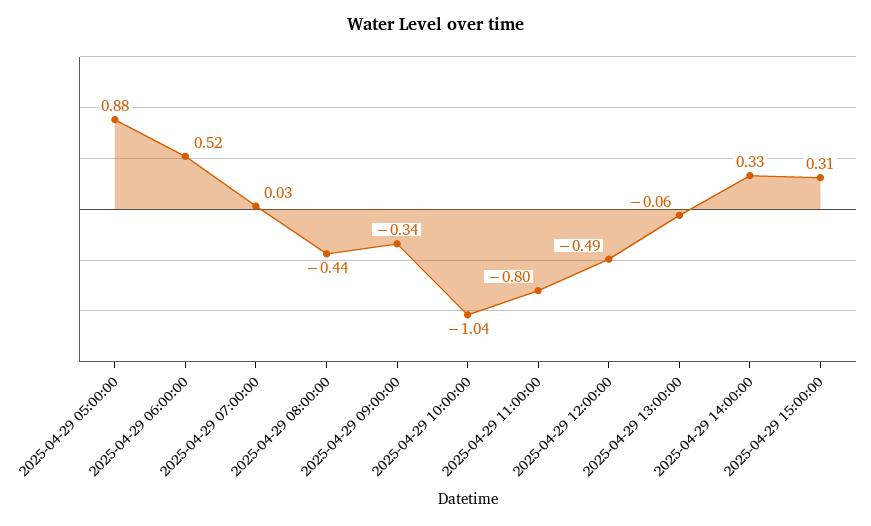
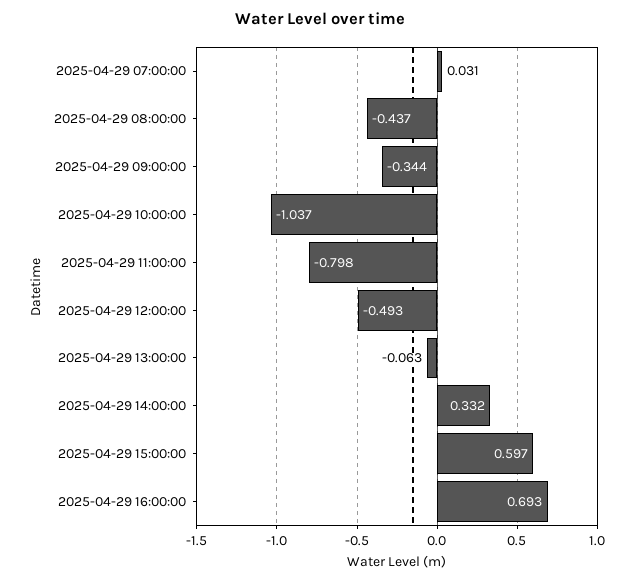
2025-04-29 05:00:00: 0.88 -> none
2025-04-29 06:00:00: 0.52 -> none
2025-04-29 15:00:00: 0.31 -> 0.597
2025-04-29 16:00:00: none -> 0.693

